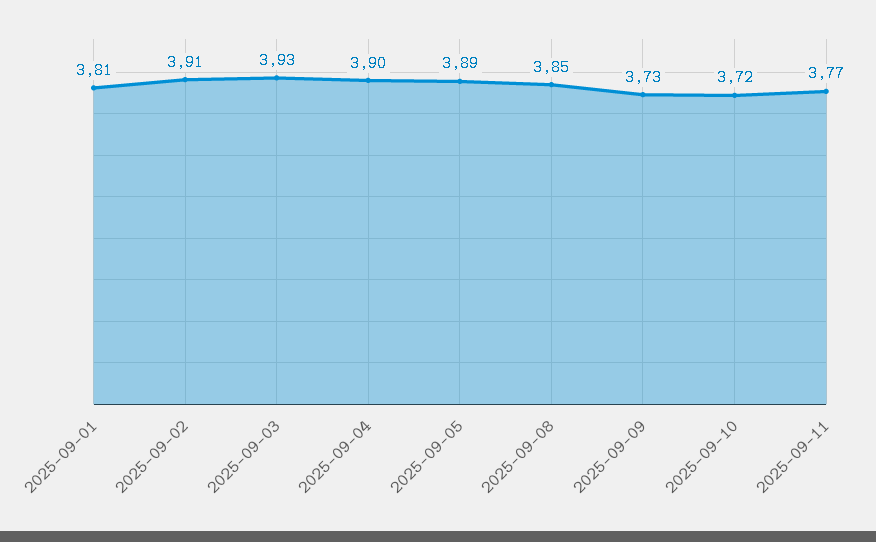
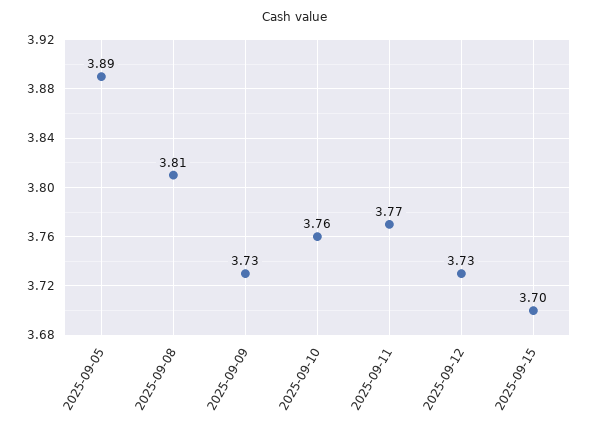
2025-09-01: 3.81 -> none
2025-09-02: 3.91 -> none
2025-09-03: 3.93 -> none
2025-09-04: 3.9 -> none
2025-09-08: 3.85 -> 3.81
2025-09-10: 3.72 -> 3.76
2025-09-12: none -> 3.73
2025-09-15: none -> 3.7

